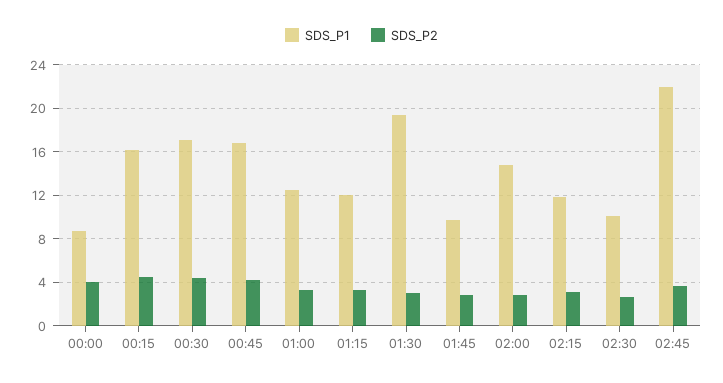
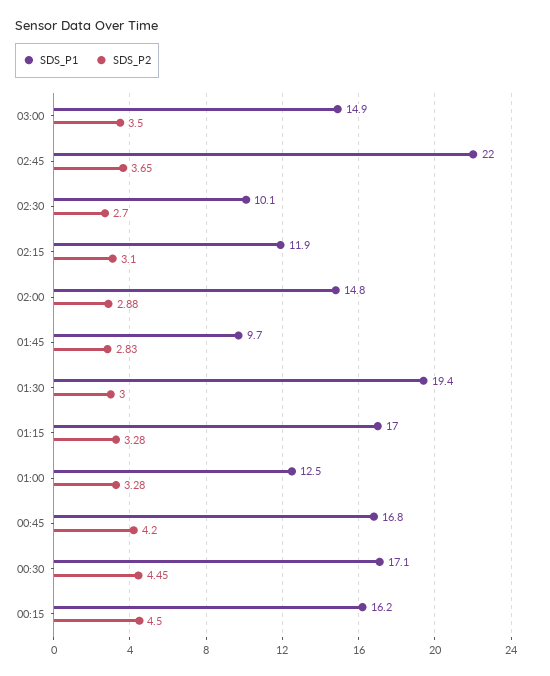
SDS_P1, 00:00: 9 -> none
SDS_P2, 00:00: 4 -> none
SDS_P1, 01:15: 12 -> 17
SDS_P1, 03:00: none -> 14.9
SDS_P2, 03:00: none -> 3.5

